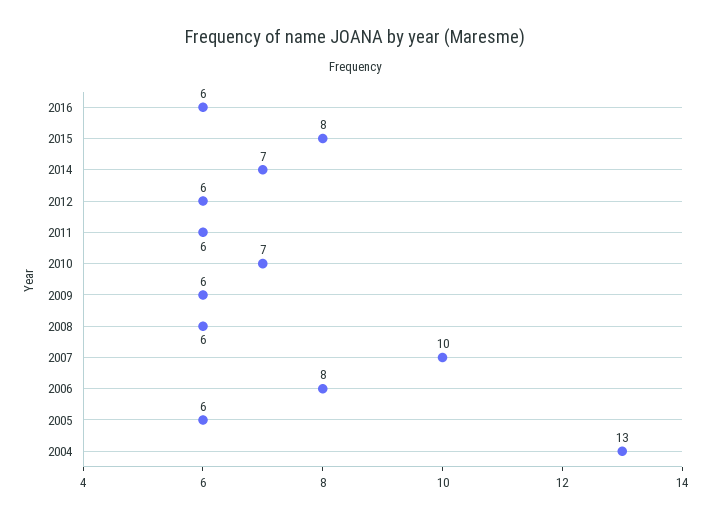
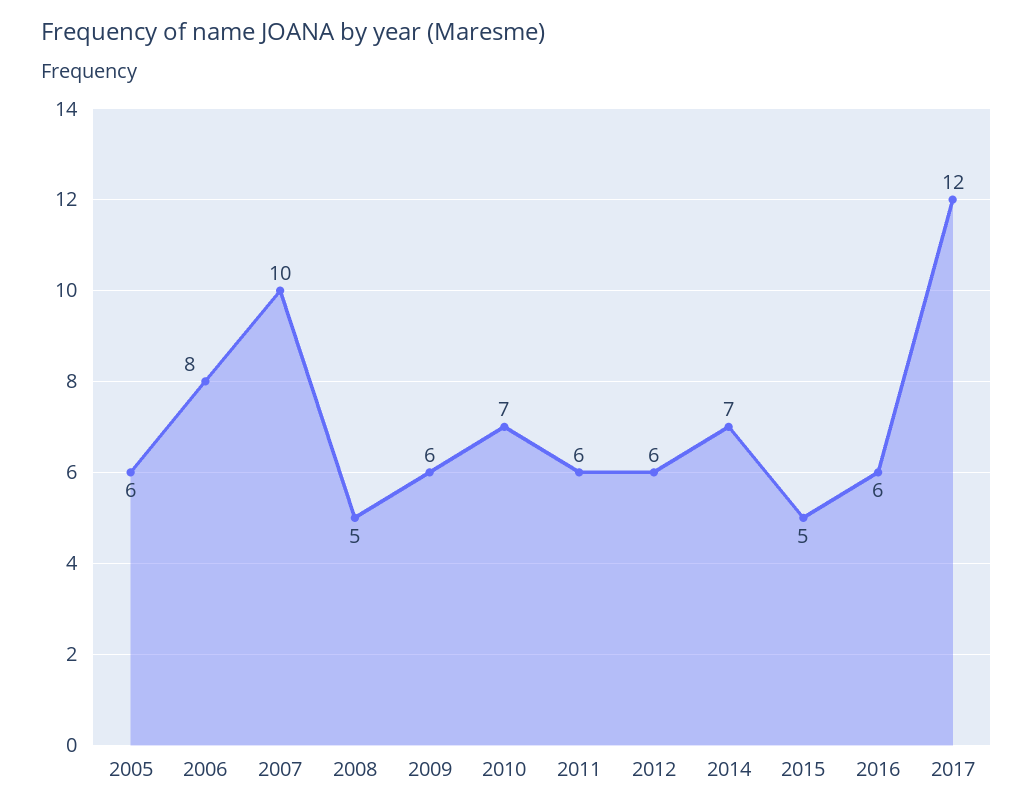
2015: 8 -> 5
2008: 6 -> 5
2004: 13 -> none
2017: none -> 12

